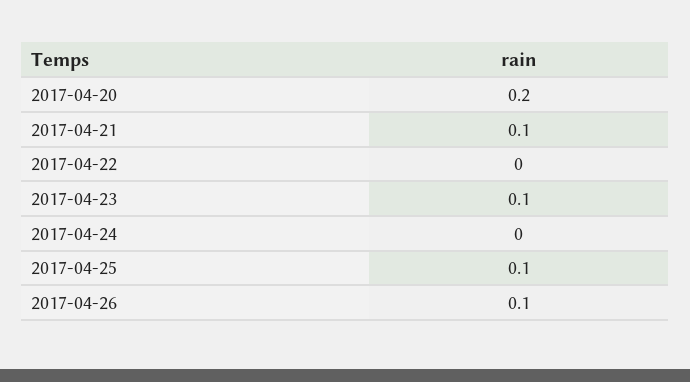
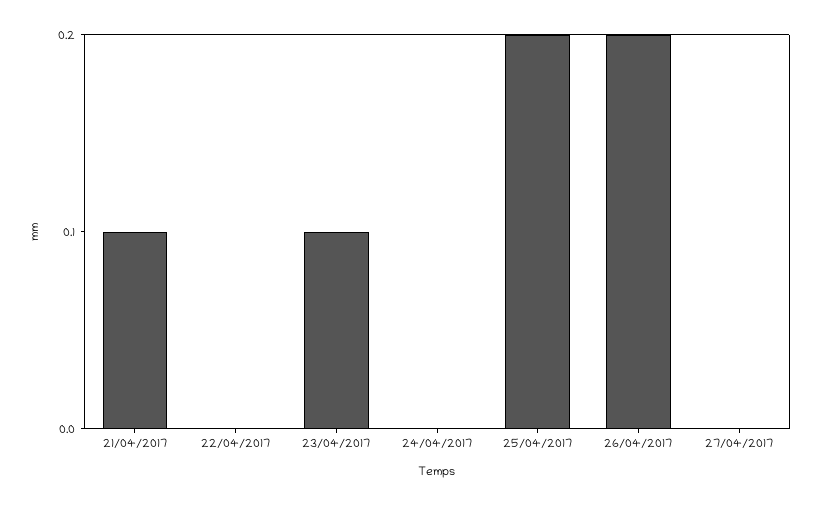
2017-04-20: 0.2 -> none
2017-04-25: 0.1 -> 0.2
2017-04-26: 0.1 -> 0.2
27/04/2017: none -> 0

